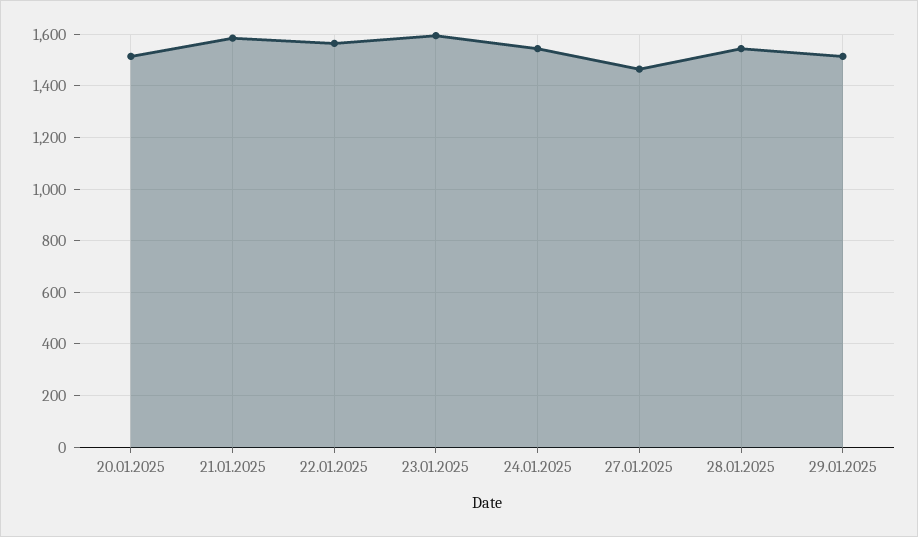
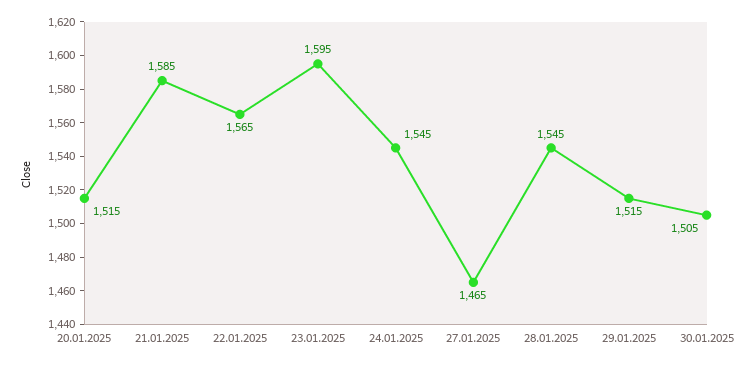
30.01.2025: none -> 1505

